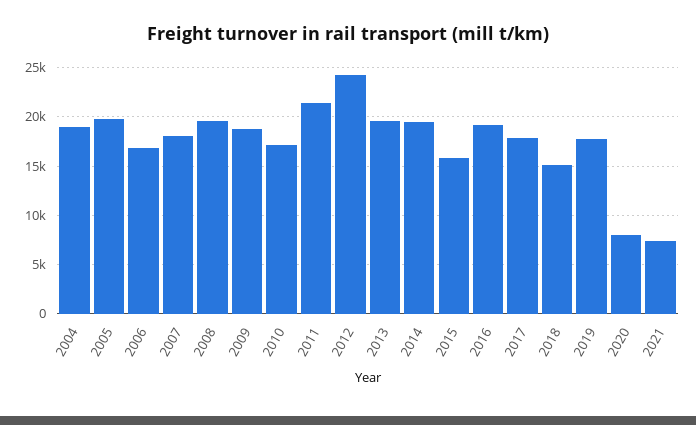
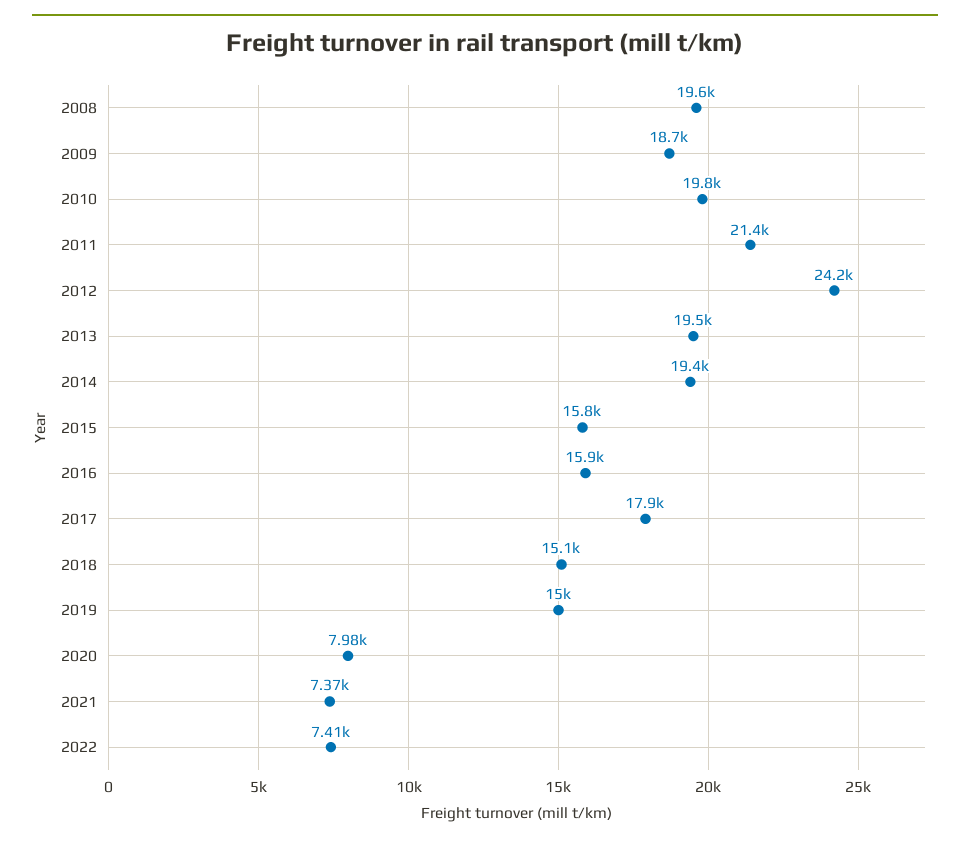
2004: 19000 -> none
2005: 20000 -> none
2006: 17000 -> none
2007: 18000 -> none
2010: 17000 -> 19800
2016: 19000 -> 15900
2019: 18000 -> 15000
2022: none -> 7410

